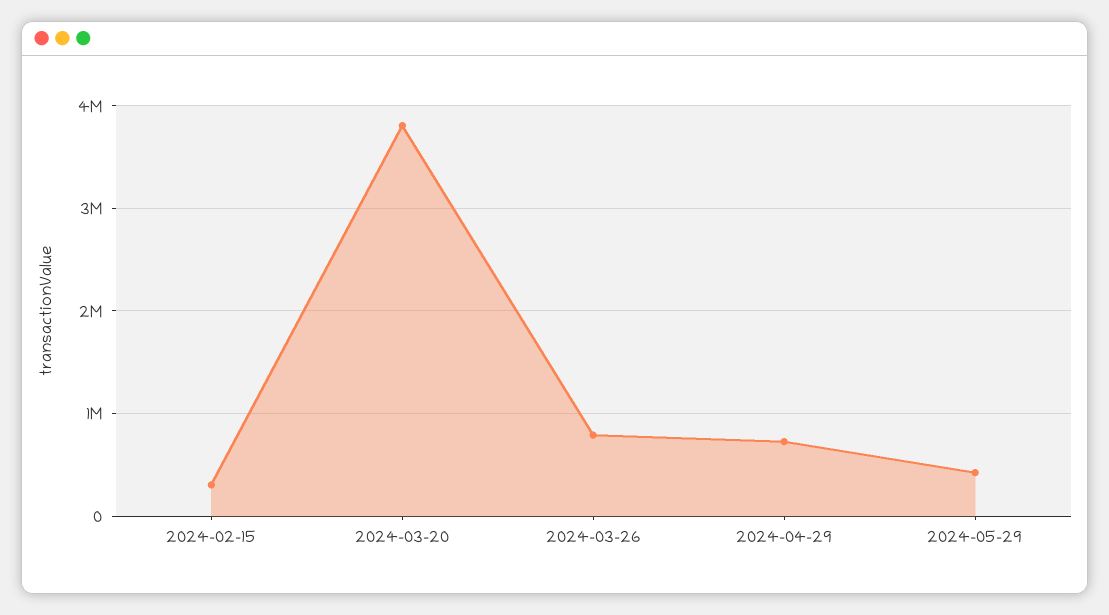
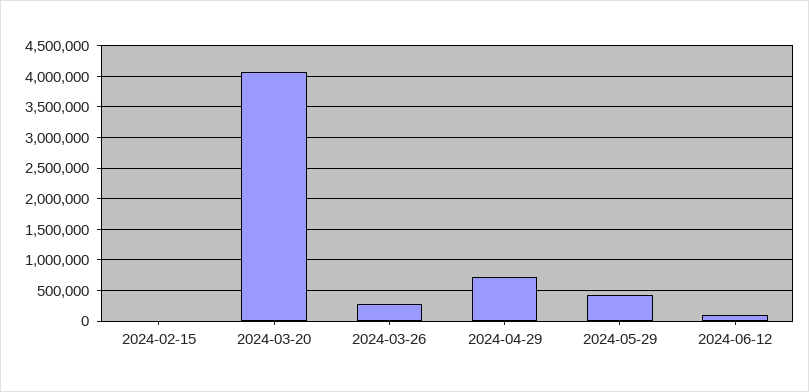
2024-02-15: 300000 -> 0
2024-03-20: 3800000 -> 4100000
2024-03-26: 800000 -> 300000
2024-06-12: none -> 100000

